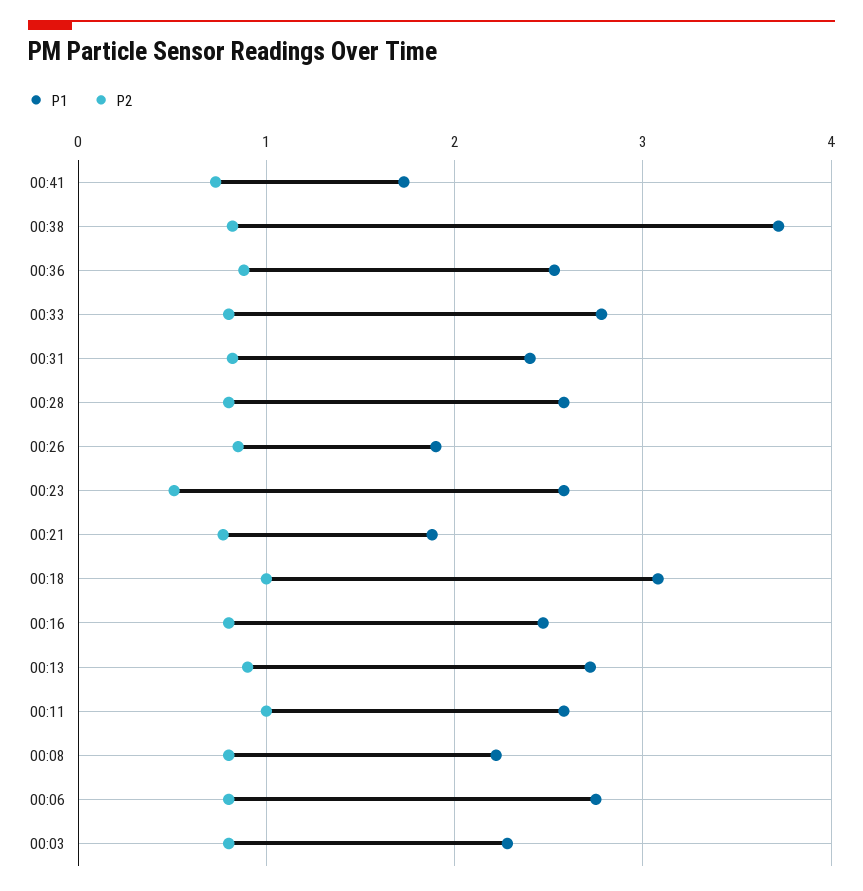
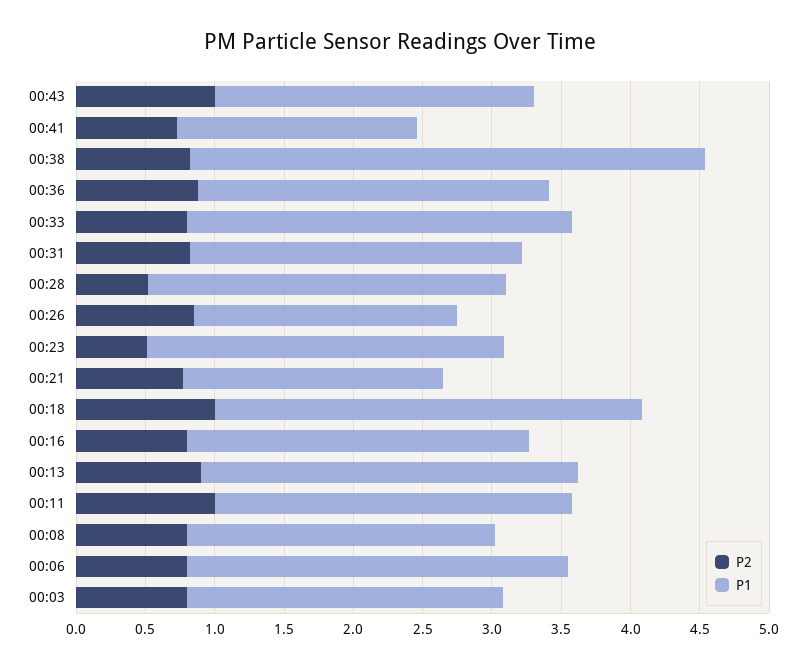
P2, 00:28: 0.8 -> 0.5
P2, 00:43: none -> 1
P1, 00:43: none -> 2.3

